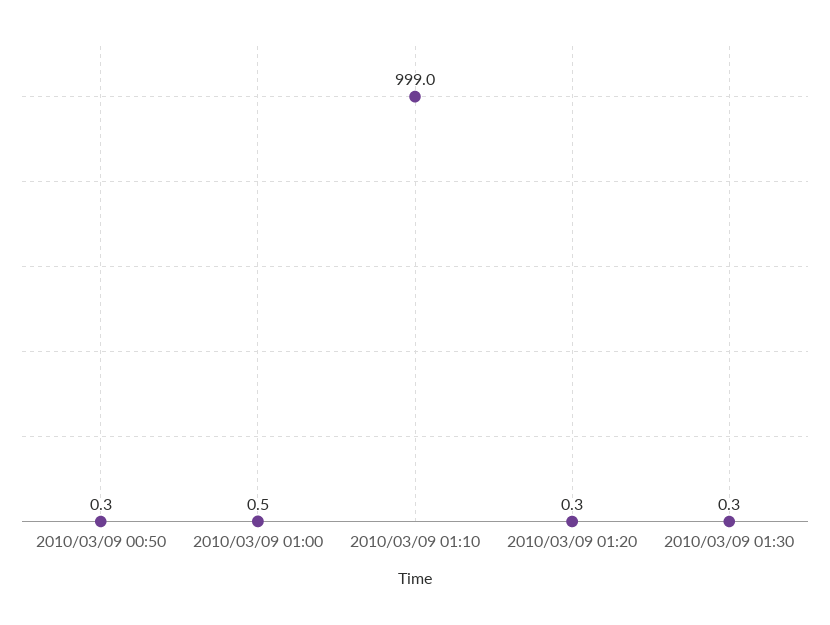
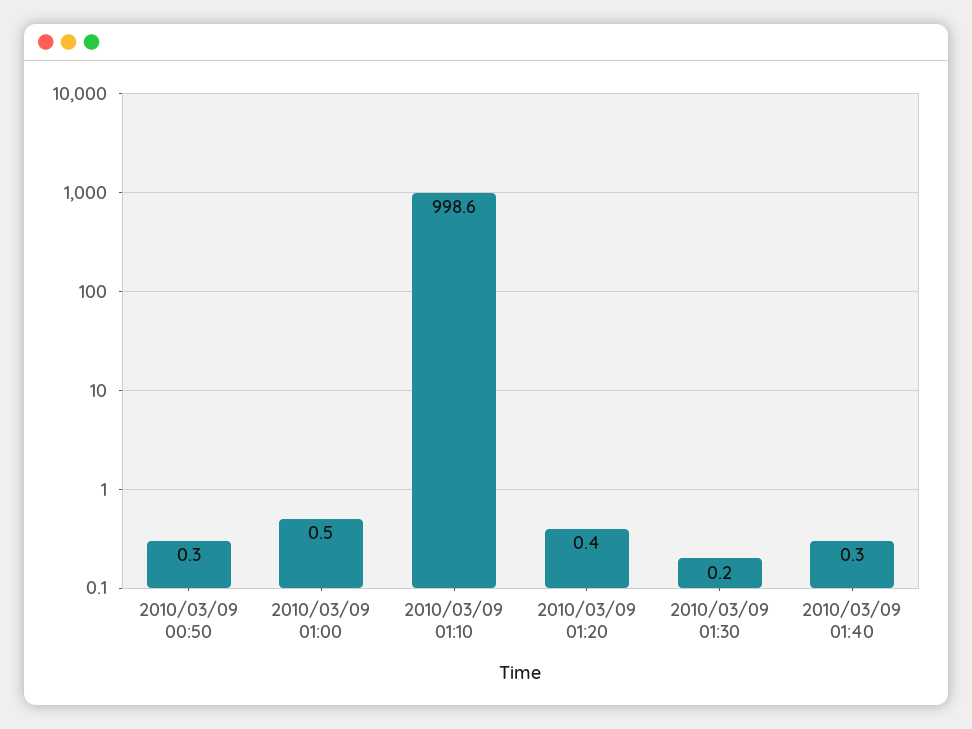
2010/03/09 01:10: 999 -> 998.6
2010/03/09 01:20: 0.3 -> 0.4
2010/03/09 01:30: 0.3 -> 0.2
2010/03/09 01:40: none -> 0.3

